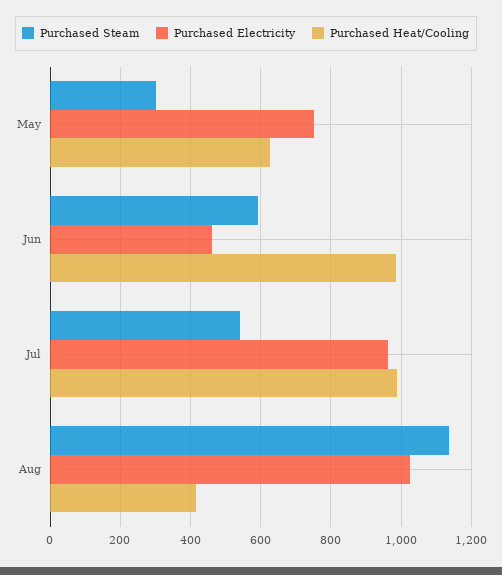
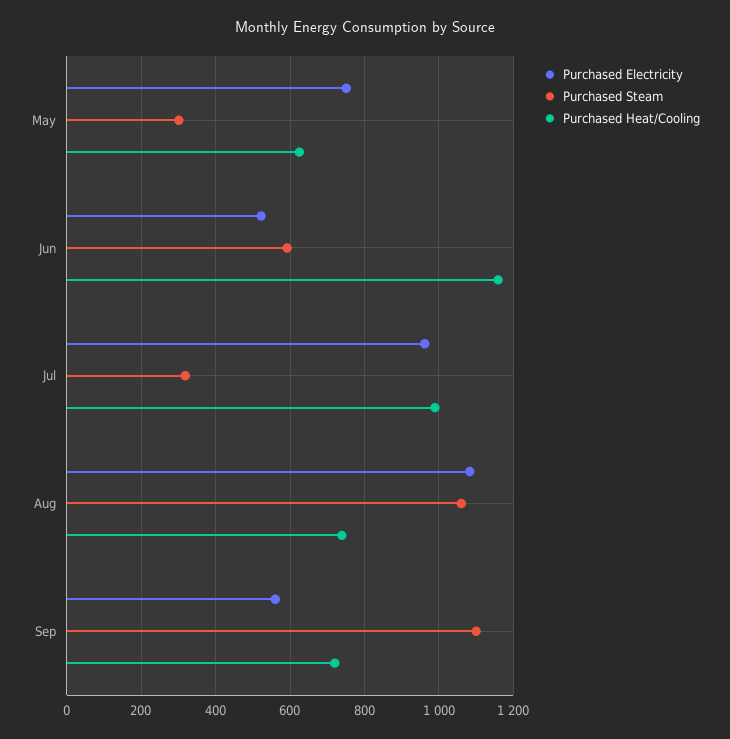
Purchased Electricity, Jun: 460 -> 520
Purchased Heat/Cooling, Jun: 980 -> 1160
Purchased Steam, Jul: 540 -> 320
Purchased Steam, Aug: 1140 -> 1060
Purchased Electricity, Aug: 1020 -> 1080
Purchased Heat/Cooling, Aug: 420 -> 740
Purchased Electricity, Sep: none -> 560
Purchased Steam, Sep: none -> 1100
Purchased Heat/Cooling, Sep: none -> 720

